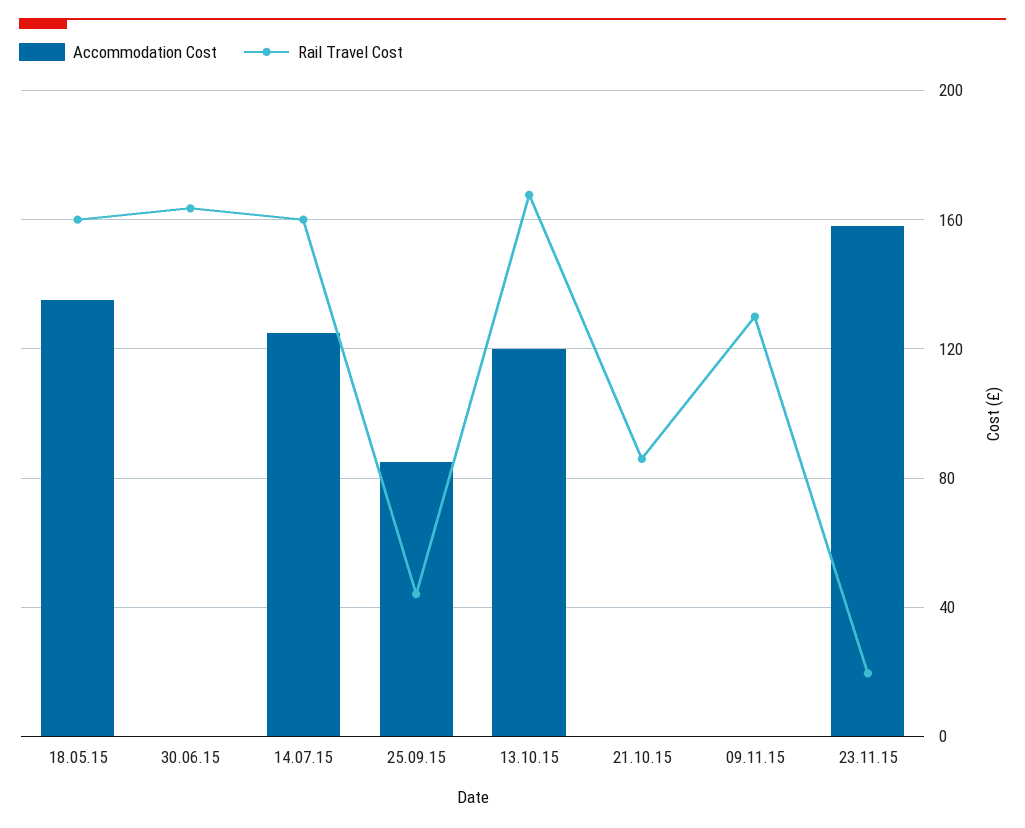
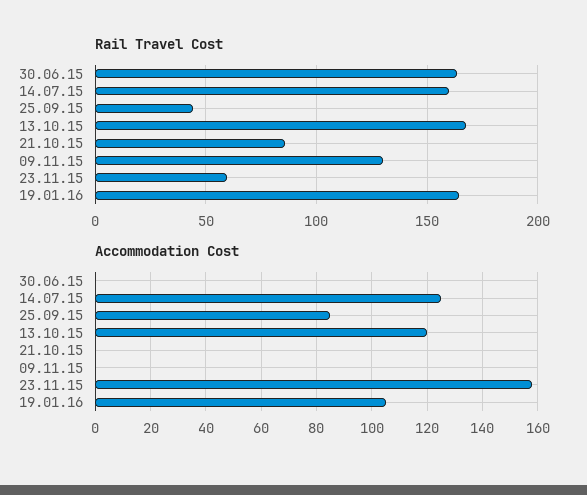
Accommodation Cost, 18.05.15: 135 -> none
Rail Travel Cost, 18.05.15: 160 -> none
Rail Travel Cost, 23.11.15: 20 -> 60
Rail Travel Cost, 19.01.16: none -> 165
Accommodation Cost, 19.01.16: none -> 105

